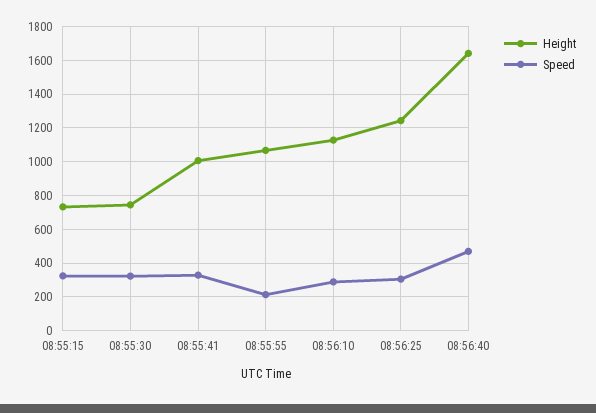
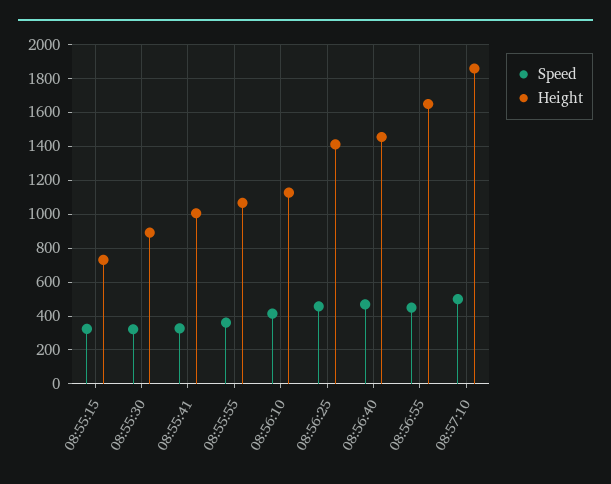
Height, 08:55:30: 750 -> 900
Speed, 08:55:55: 200 -> 350
Speed, 08:56:10: 300 -> 400
Height, 08:56:25: 1250 -> 1400
Speed, 08:56:25: 300 -> 450
Height, 08:56:40: 1650 -> 1450
Speed, 08:56:55: none -> 450
Height, 08:56:55: none -> 1650
Speed, 08:57:10: none -> 500
Height, 08:57:10: none -> 1850

